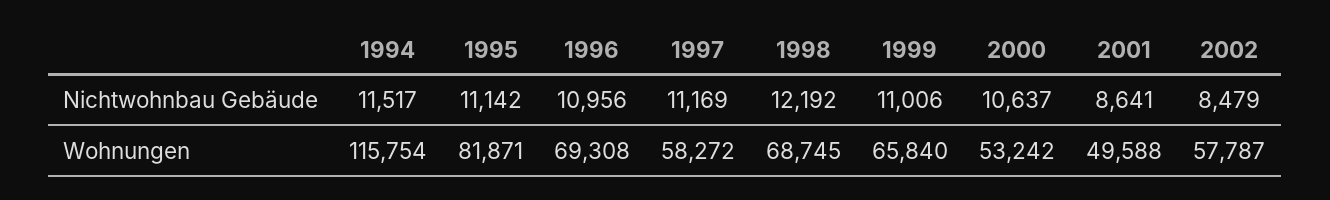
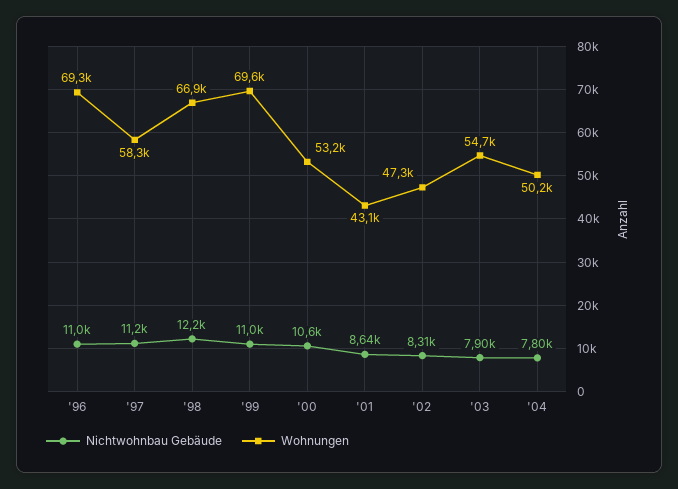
Nichtwohnbau Gebäude, 1994: 11517 -> none
Nichtwohnbau Gebäude, 1995: 11142 -> none
Nichtwohnbau Gebäude, 2002: 8479 -> 8310
Wohnungen, 1994: 115754 -> none
Wohnungen, 1995: 81871 -> none
Wohnungen, 1998: 68745 -> 66900
Wohnungen, 1999: 65840 -> 69600
Wohnungen, 2001: 49588 -> 43100
Wohnungen, 2002: 57787 -> 47300
Nichtwohnbau Gebäude, '03: none -> 7900
Wohnungen, '03: none -> 54700
Nichtwohnbau Gebäude, '04: none -> 7800
Wohnungen, '04: none -> 50200

